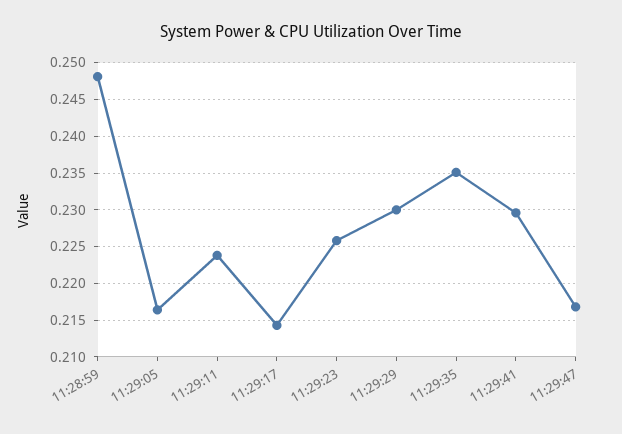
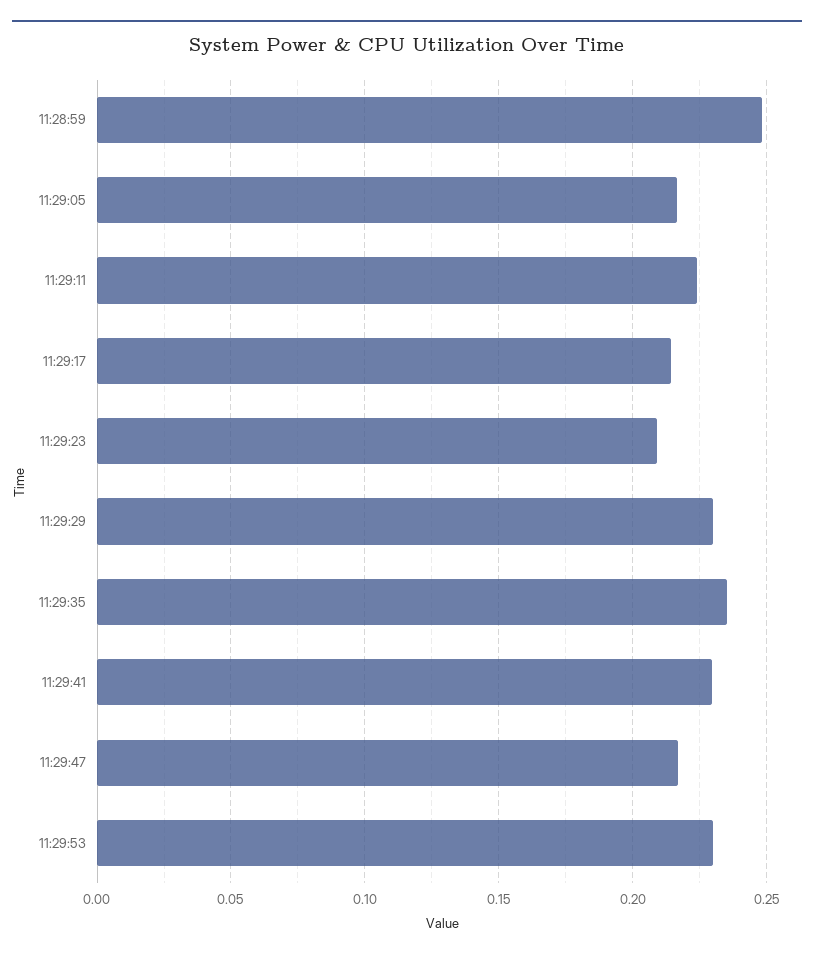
11:29:23: 0.226 -> 0.21
11:29:53: none -> 0.23

